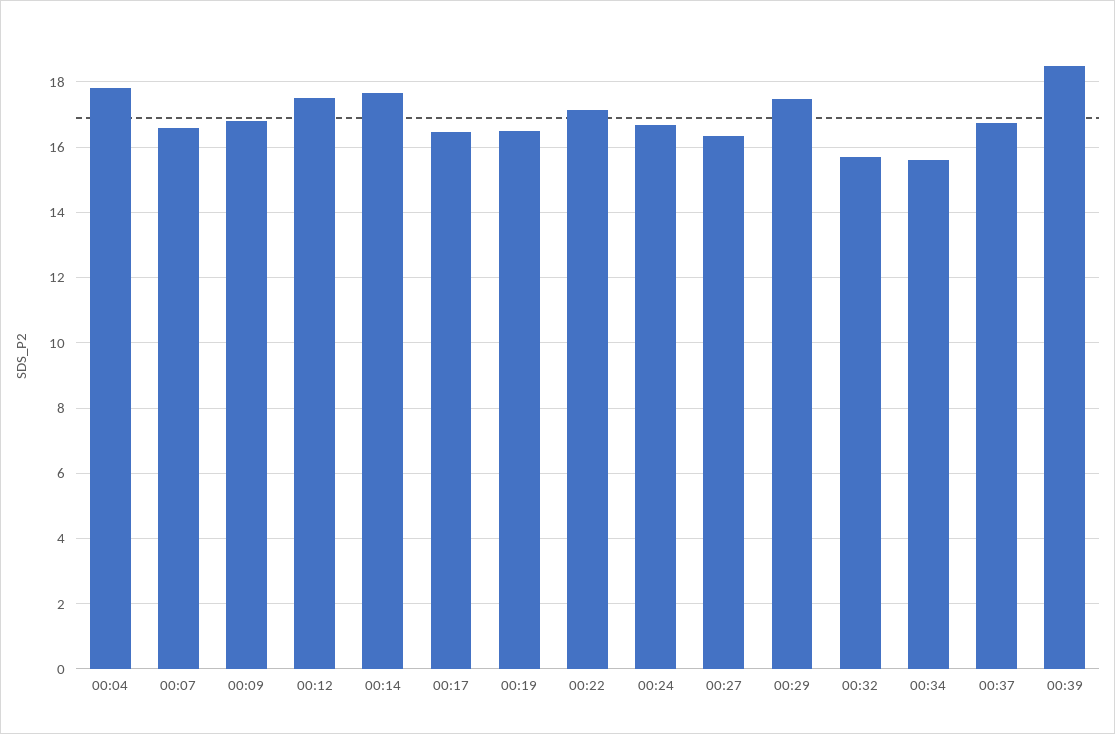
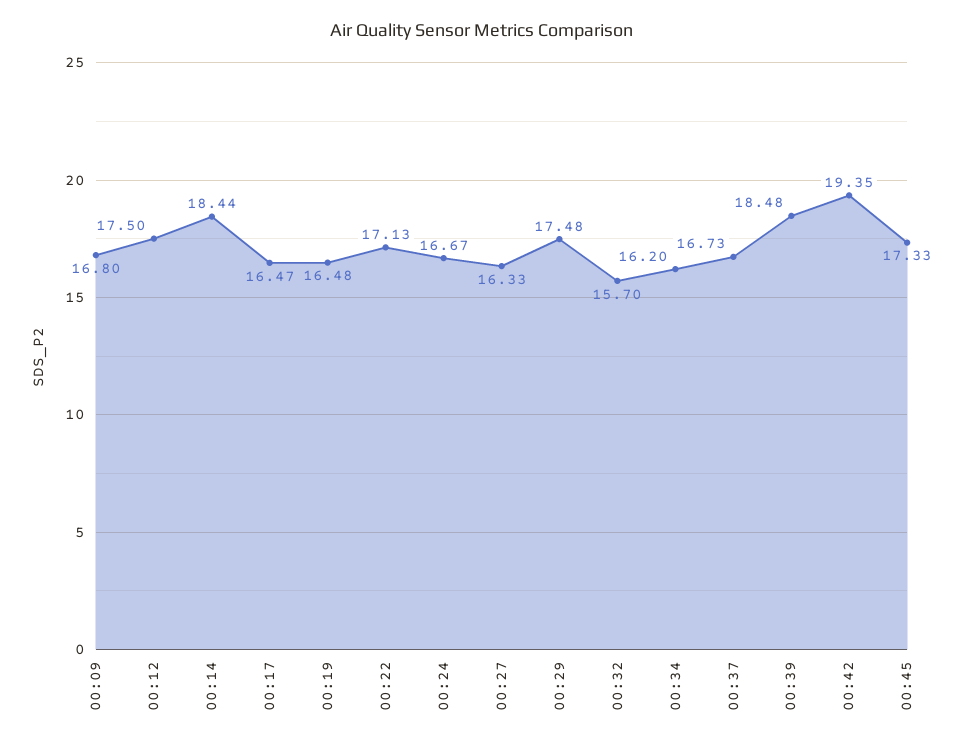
00:04: 17.8 -> none
00:07: 16.6 -> none
00:14: 17.6 -> 18.44
00:34: 15.6 -> 16.2
00:42: none -> 19.35
00:45: none -> 17.33

